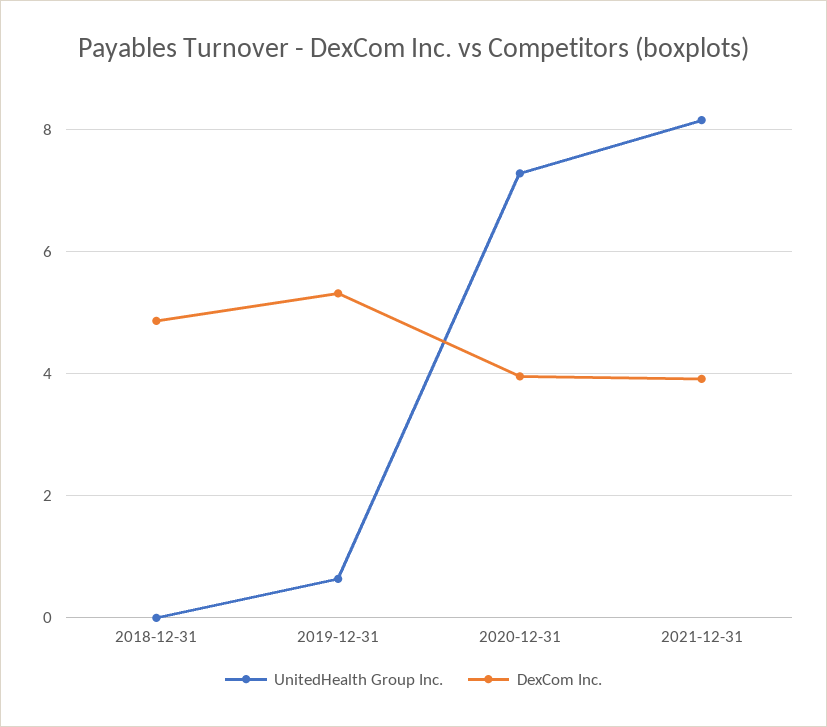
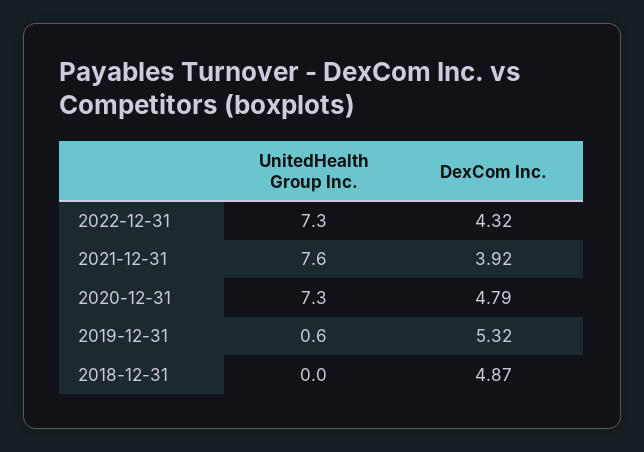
DexCom Inc., 2020-12-31: 4 -> 4.79
UnitedHealth Group Inc., 2021-12-31: 8.2 -> 7.6
UnitedHealth Group Inc., 2022-12-31: none -> 7.3
DexCom Inc., 2022-12-31: none -> 4.32

